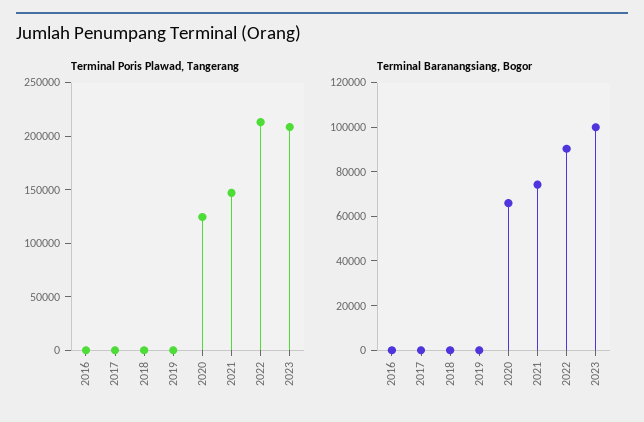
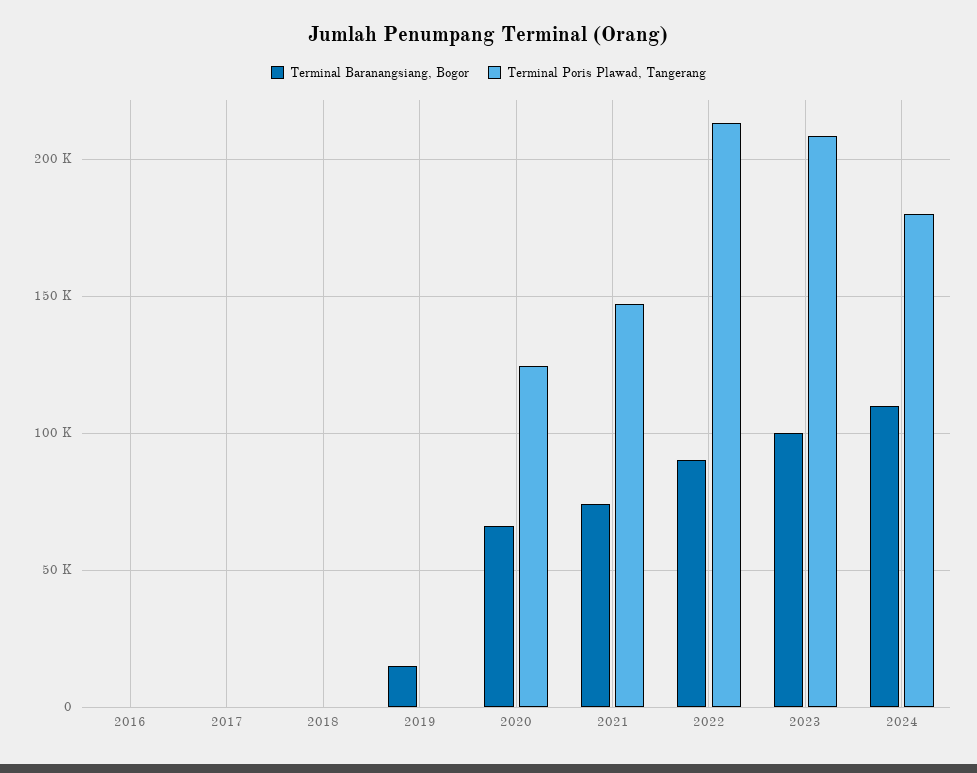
Terminal Baranangsiang, Bogor, 2019: 0 -> 15000
Terminal Baranangsiang, Bogor, 2024: none -> 110000
Terminal Poris Plawad, Tangerang, 2024: none -> 180000

